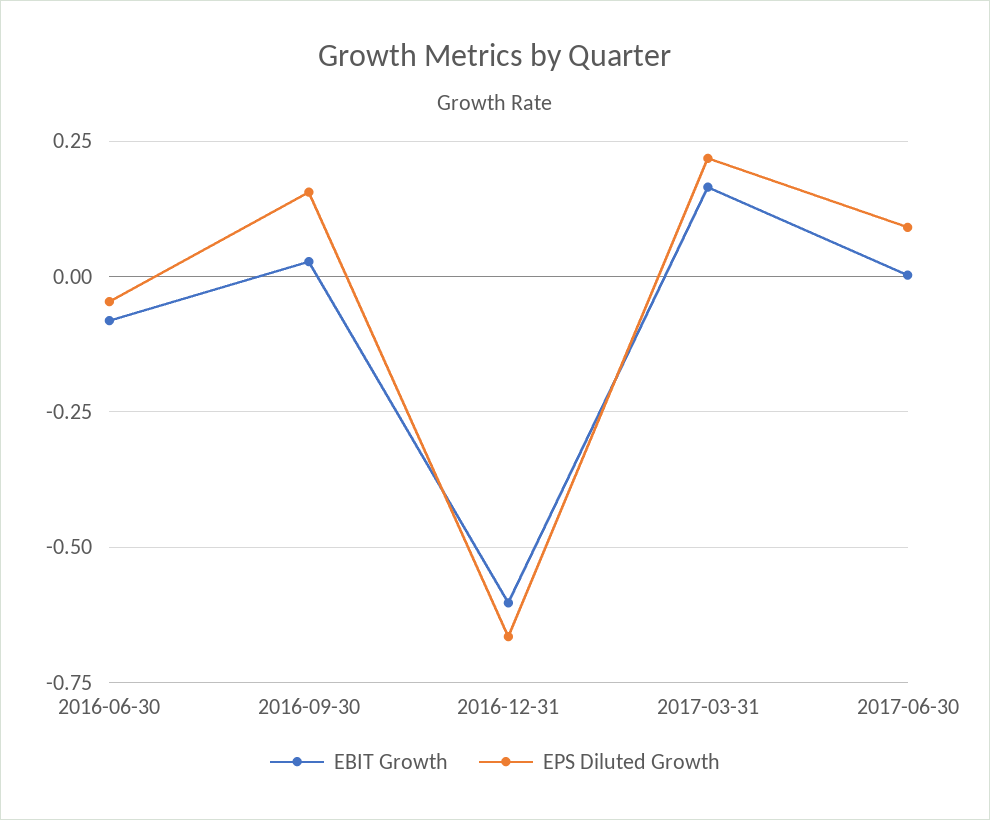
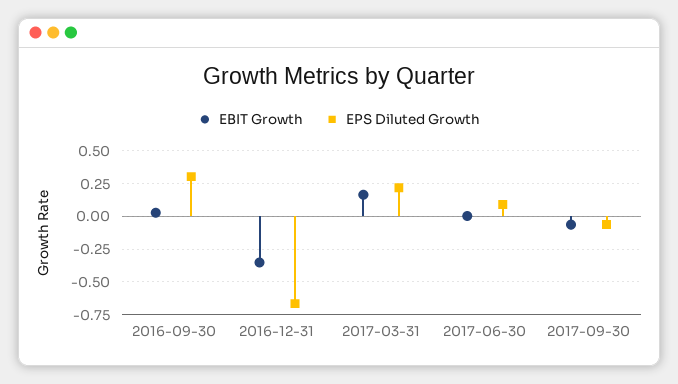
EBIT Growth, 2016-06-30: -0.075 -> none
EPS Diluted Growth, 2016-06-30: -0.05 -> none
EPS Diluted Growth, 2016-09-30: 0.15 -> 0.3
EBIT Growth, 2016-12-31: -0.6 -> -0.35
EBIT Growth, 2017-09-30: none -> -0.05
EPS Diluted Growth, 2017-09-30: none -> -0.05

